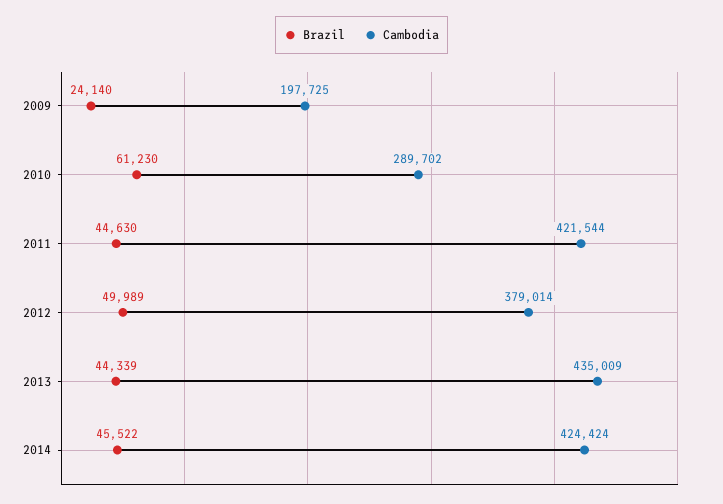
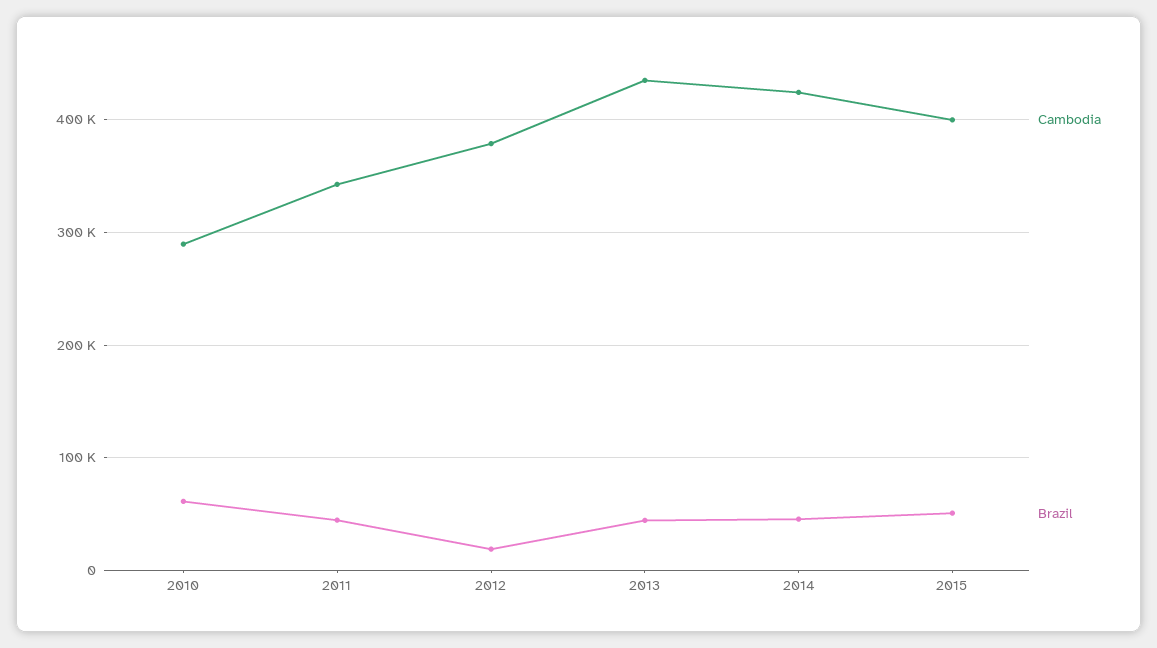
Brazil, 2009: 24140 -> none
Cambodia, 2009: 197725 -> none
Cambodia, 2011: 421544 -> 340000
Brazil, 2012: 49989 -> 20000
Cambodia, 2015: none -> 400000
Brazil, 2015: none -> 50000

